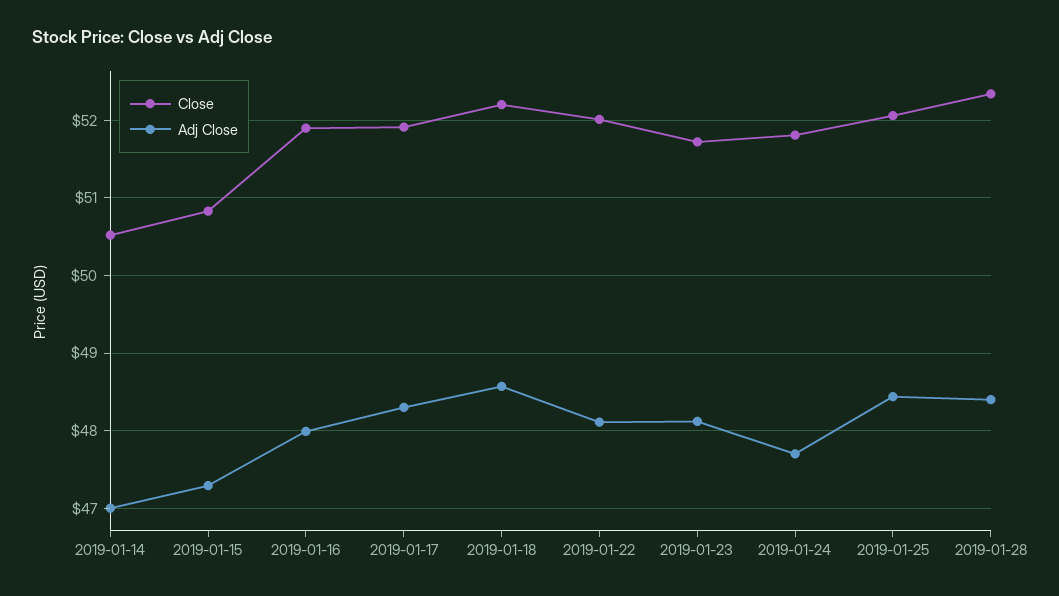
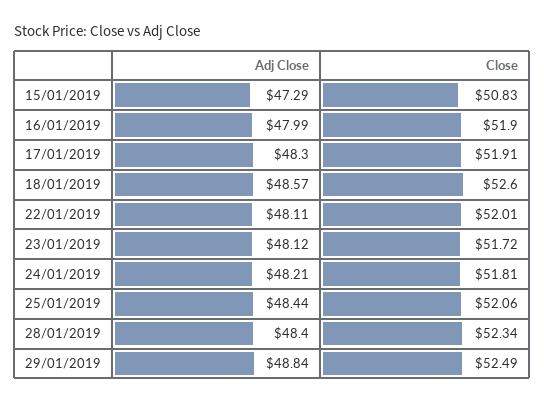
Close, 2019-01-14: 50.5 -> none
Adj Close, 2019-01-14: 47 -> none
Close, 2019-01-18: 52.2 -> 52.6
Adj Close, 2019-01-24: 47.7 -> 48.21
Adj Close, 29/01/2019: none -> 48.84
Close, 29/01/2019: none -> 52.49

